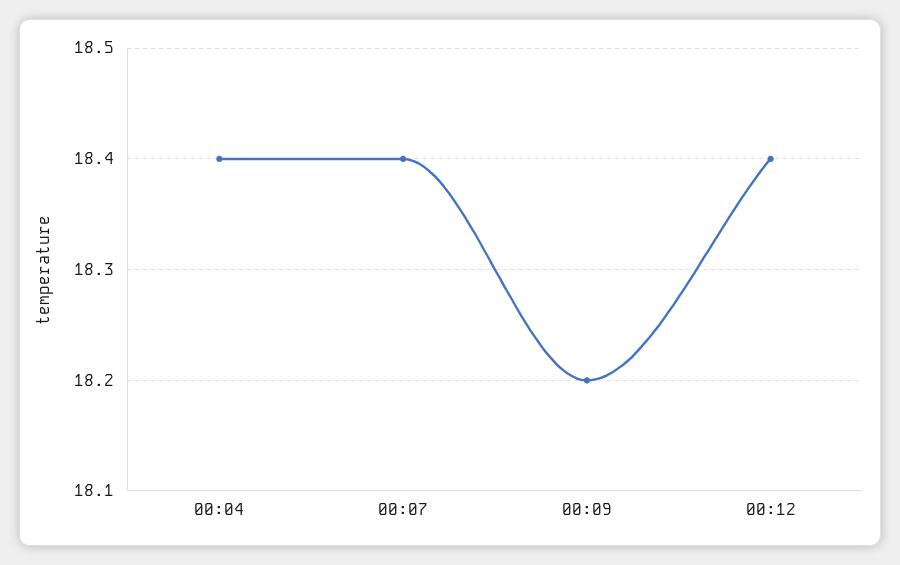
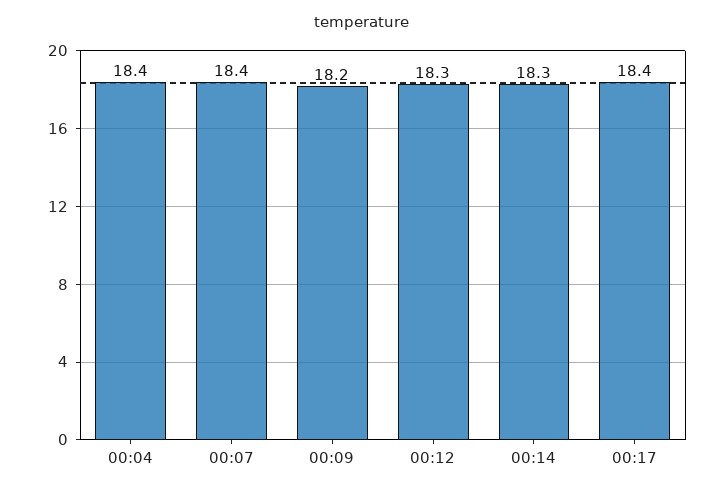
00:12: 18.4 -> 18.3
00:14: none -> 18.3
00:17: none -> 18.4

